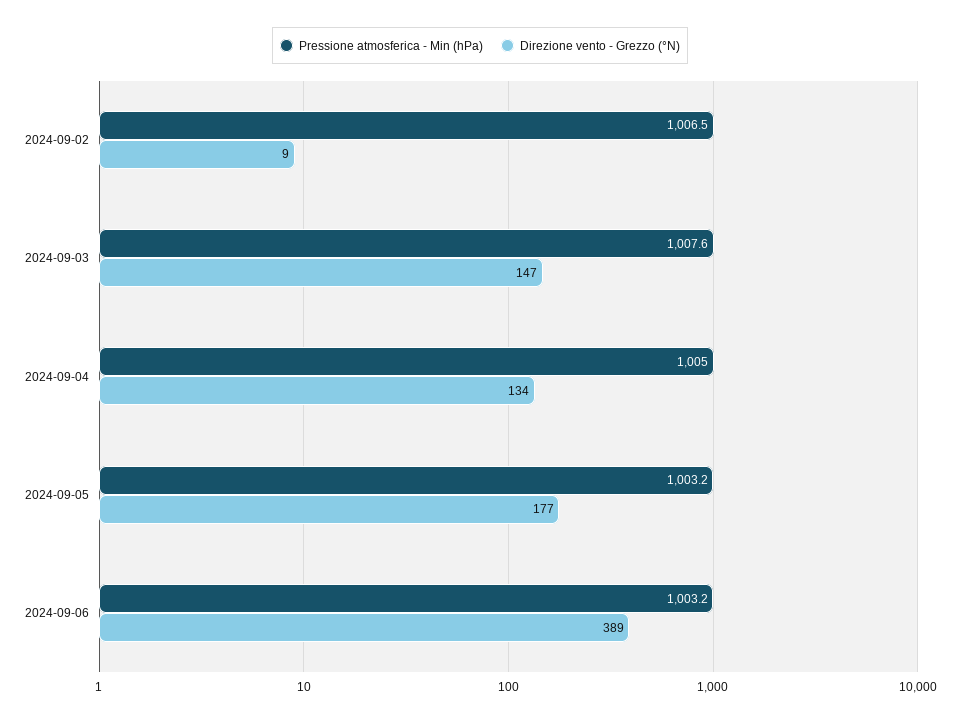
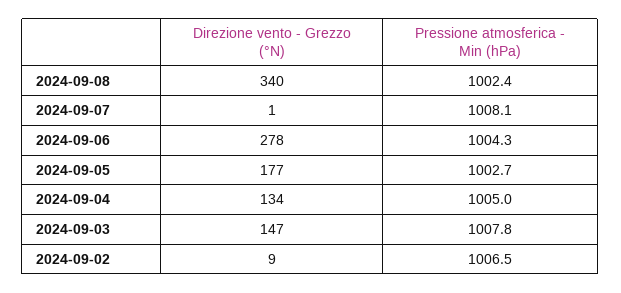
Pressione atmosferica - Min (hPa), 2024-09-03: 1007.6 -> 1007.8
Pressione atmosferica - Min (hPa), 2024-09-05: 1003.2 -> 1002.7
Pressione atmosferica - Min (hPa), 2024-09-06: 1003.2 -> 1004.3
Direzione vento - Grezzo (°N), 2024-09-06: 389 -> 278
Direzione vento - Grezzo (°N), 2024-09-08: none -> 340
Pressione atmosferica - Min (hPa), 2024-09-08: none -> 1002.4
Direzione vento - Grezzo (°N), 2024-09-07: none -> 1
Pressione atmosferica - Min (hPa), 2024-09-07: none -> 1008.1

